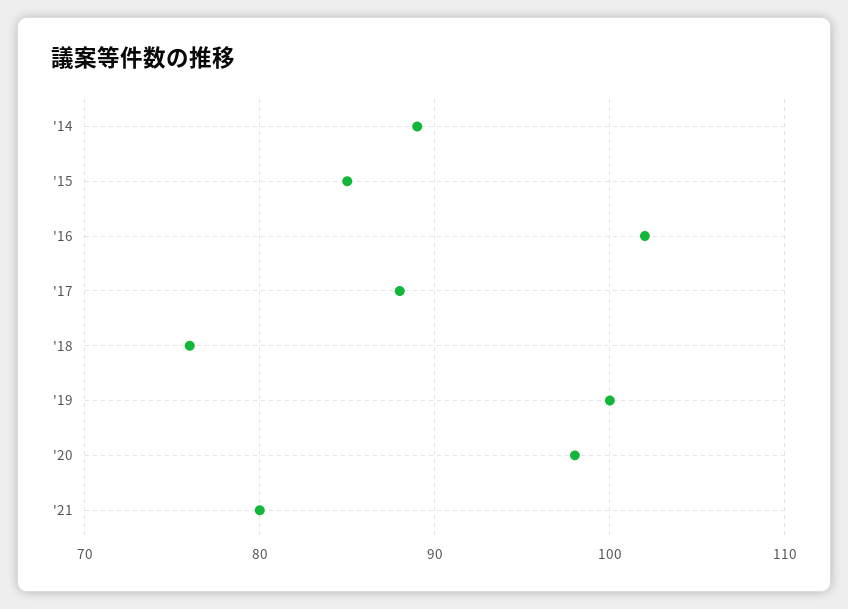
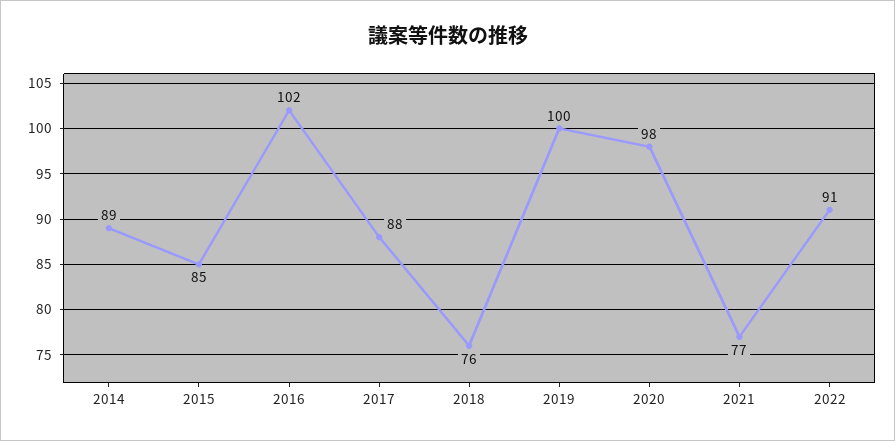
'21: 80 -> 77
2022: none -> 91

